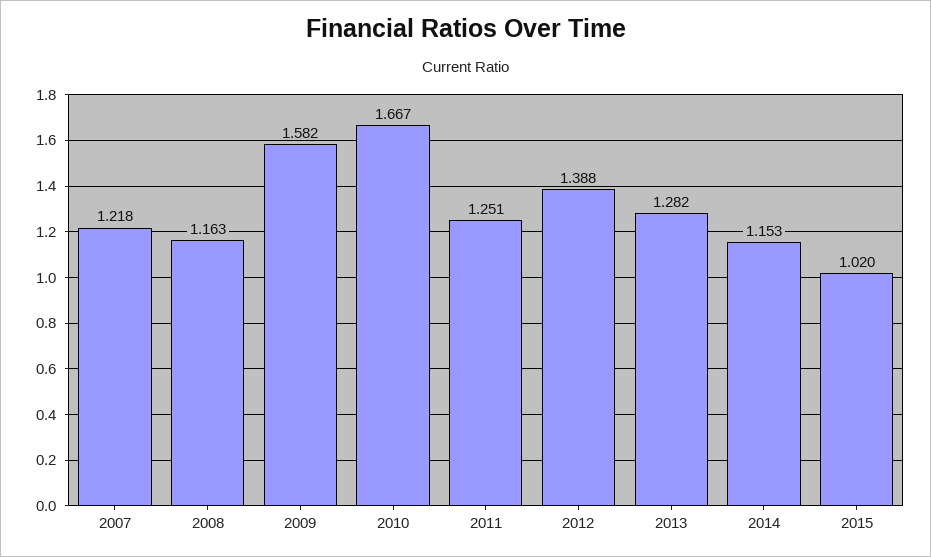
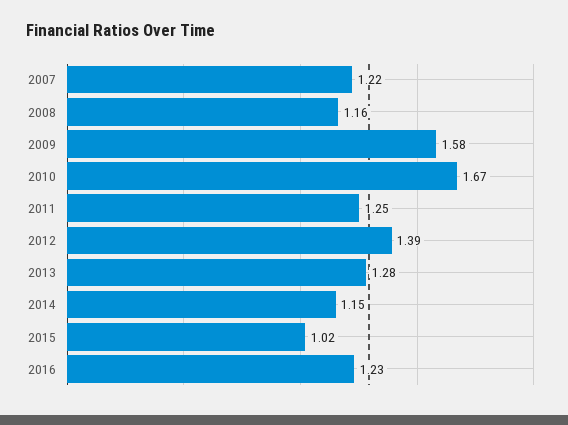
2016: none -> 1.23

